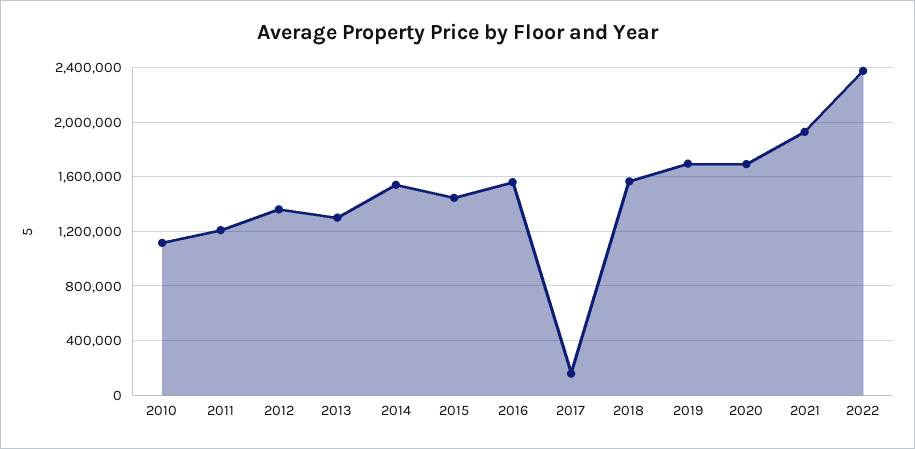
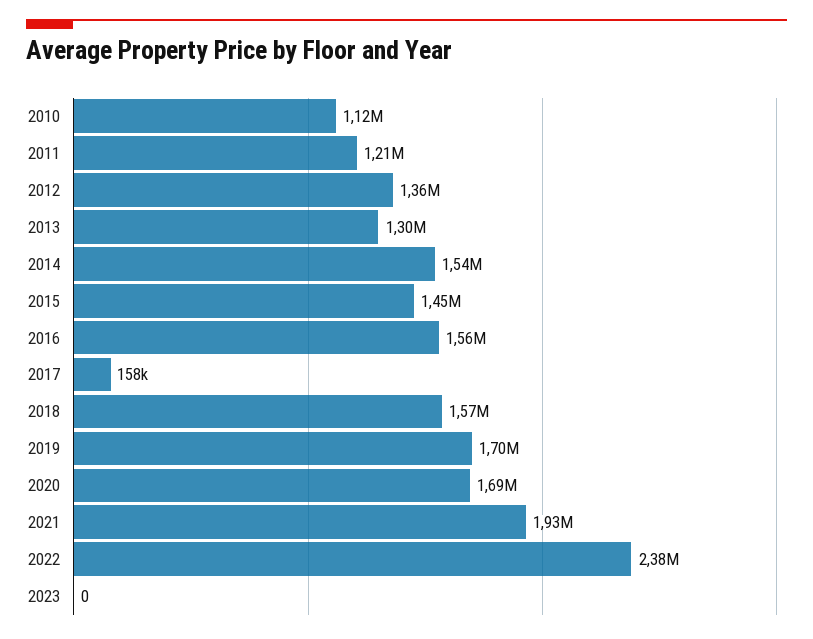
2023: none -> 0

